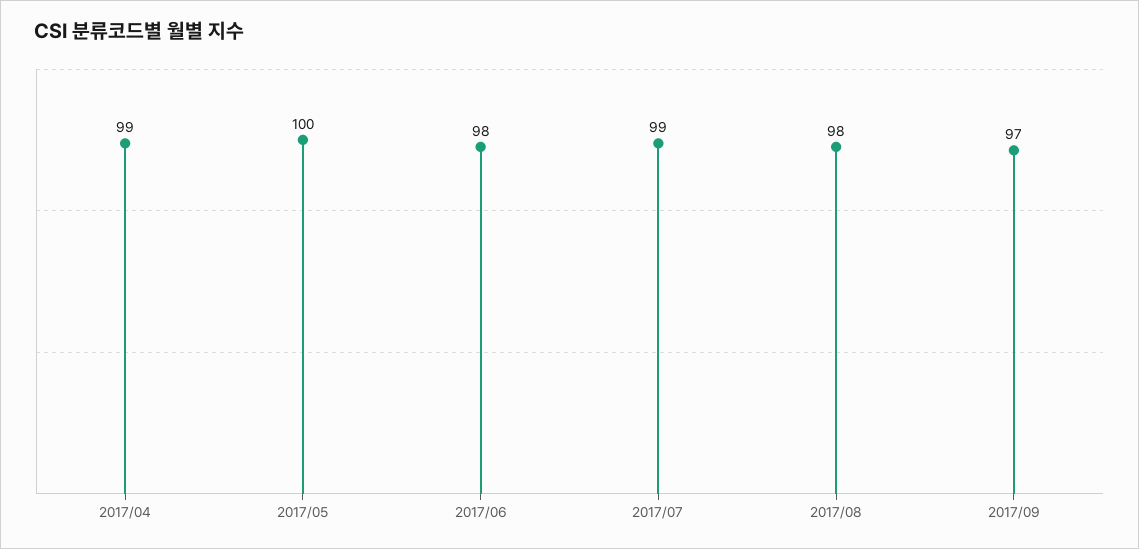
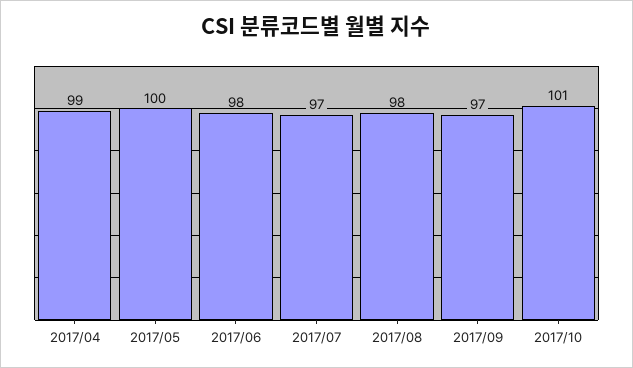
2017/07: 99 -> 97
2017/10: none -> 101

